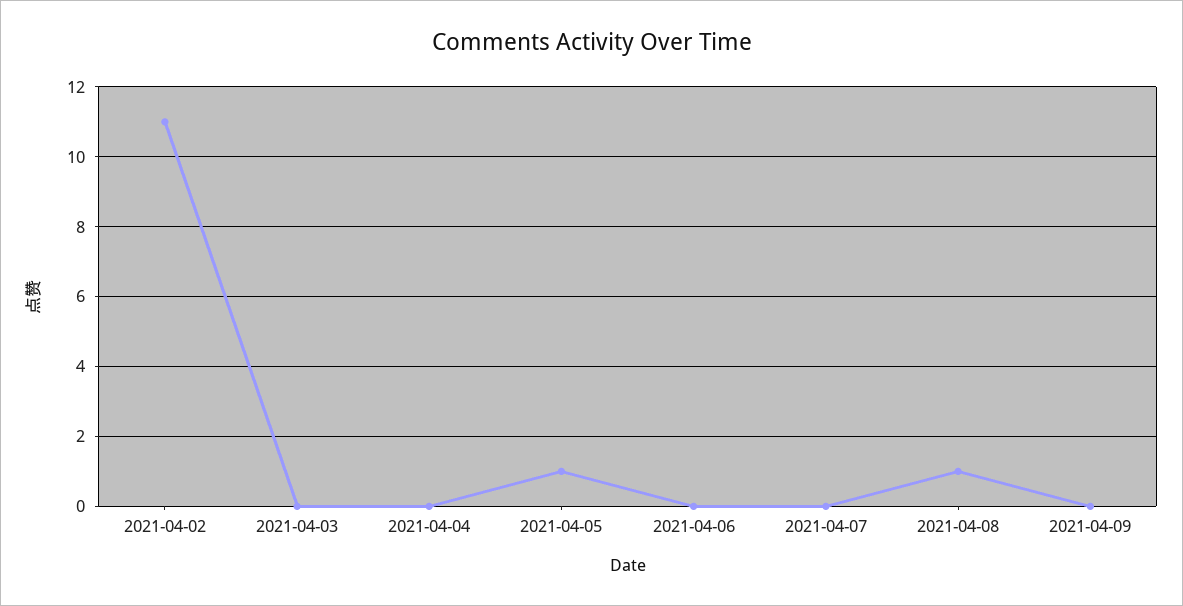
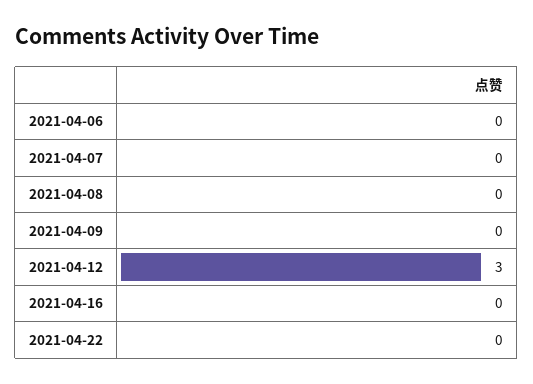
2021-04-02: 11 -> none
2021-04-03: 0 -> none
2021-04-04: 0 -> none
2021-04-05: 1 -> none
2021-04-08: 1 -> 0
2021-04-12: none -> 3
2021-04-16: none -> 0
2021-04-22: none -> 0

